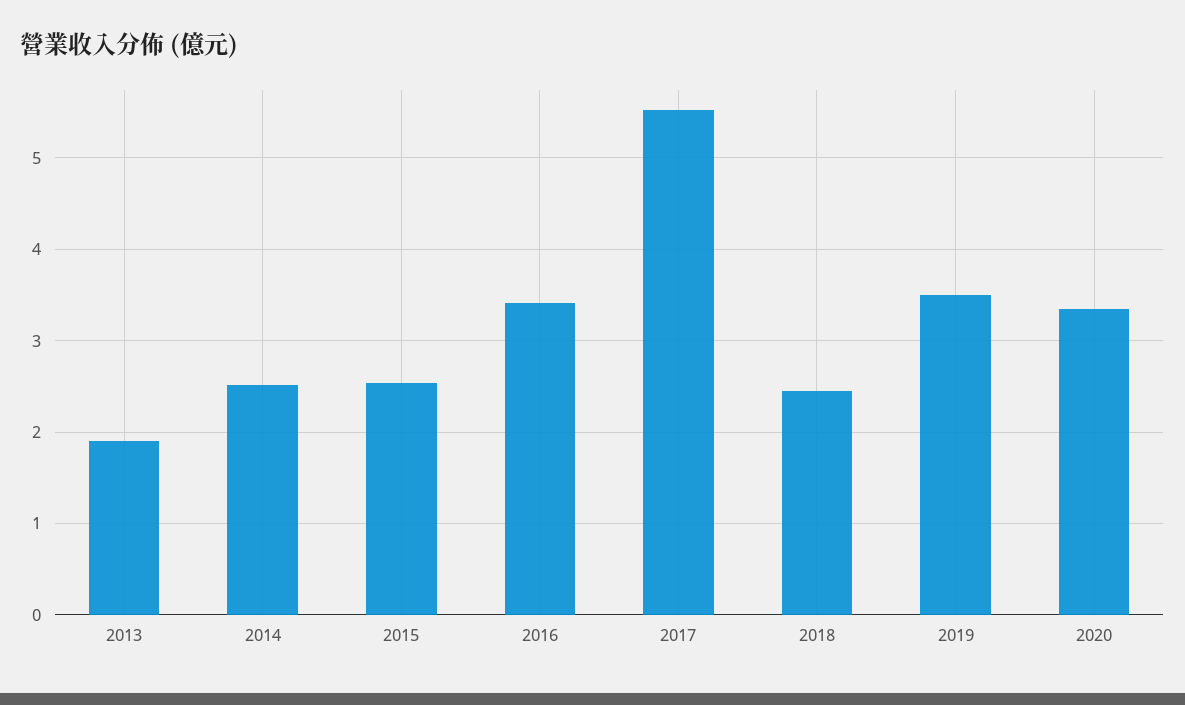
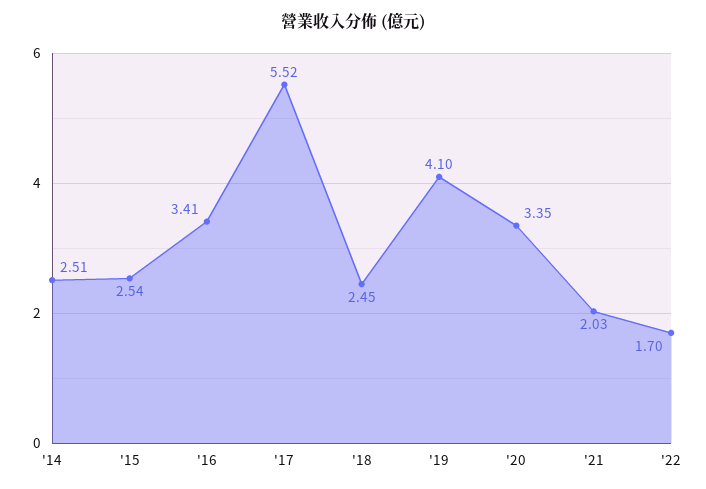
2013: 1.9 -> none
2019: 3.5 -> 4.1
'21: none -> 2.03
'22: none -> 1.7

